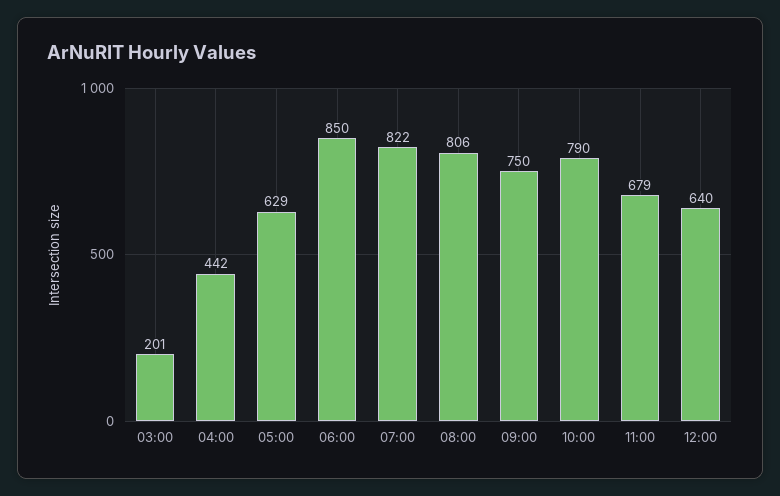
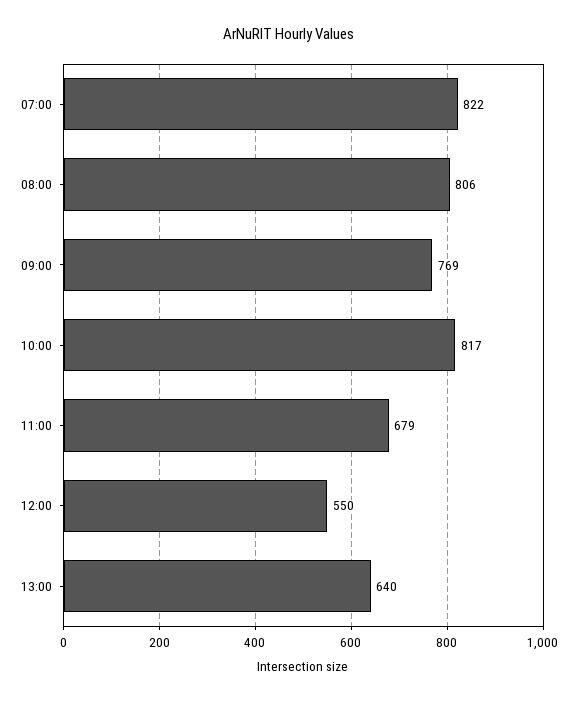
03:00: 201 -> none
04:00: 442 -> none
05:00: 629 -> none
06:00: 850 -> none
09:00: 750 -> 769
10:00: 790 -> 817
12:00: 640 -> 550
13:00: none -> 640

